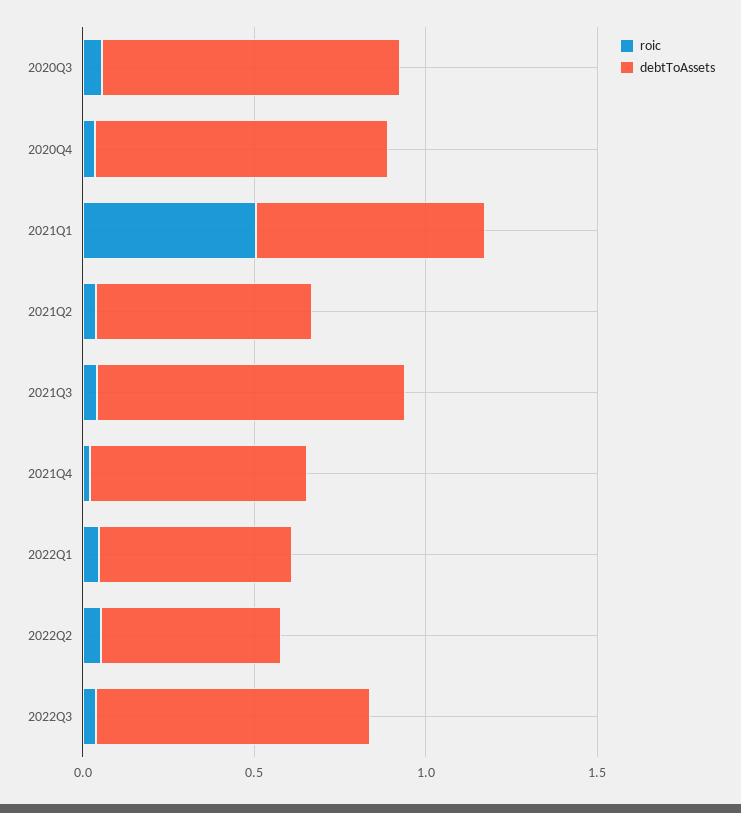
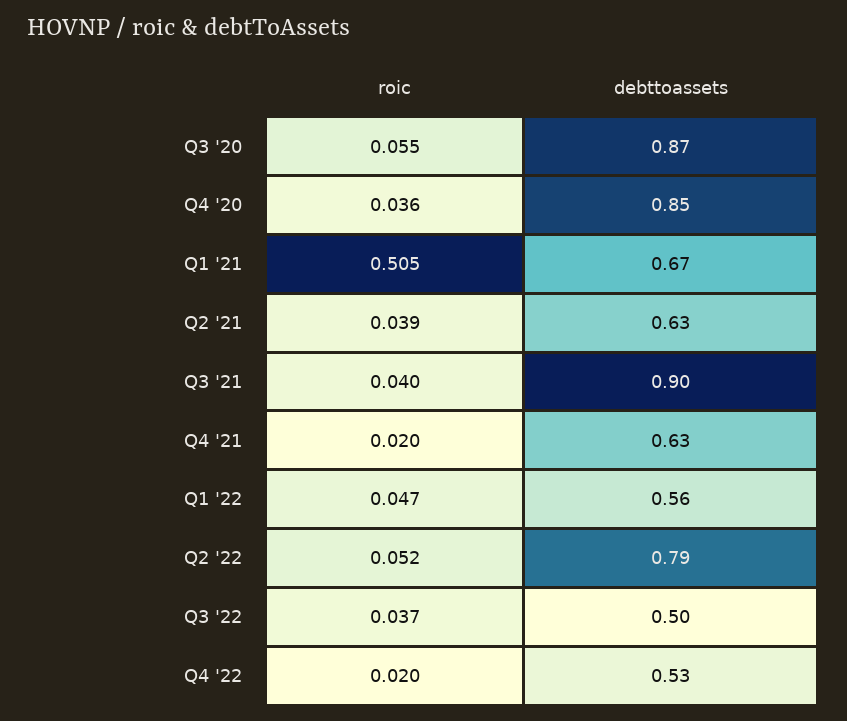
debtToAssets, 2022Q2: 0.5 -> 0.79
debtToAssets, 2022Q3: 0.8 -> 0.5
roic, Q4 '22: none -> 0.02
debtToAssets, Q4 '22: none -> 0.53

